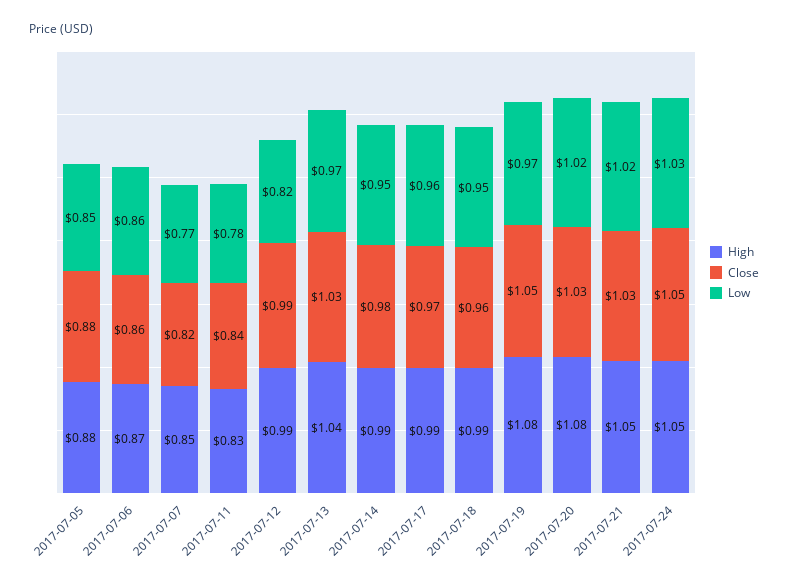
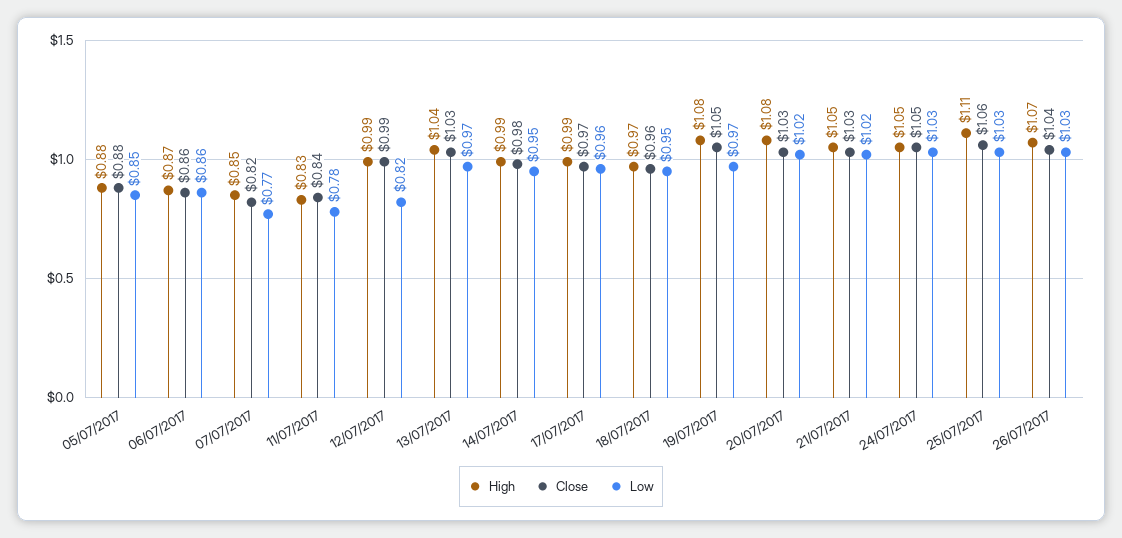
High, 2017-07-18: 0.99 -> 0.97
High, 25/07/2017: none -> 1.11
Close, 25/07/2017: none -> 1.06
Low, 25/07/2017: none -> 1.03
High, 26/07/2017: none -> 1.07
Close, 26/07/2017: none -> 1.04
Low, 26/07/2017: none -> 1.03

